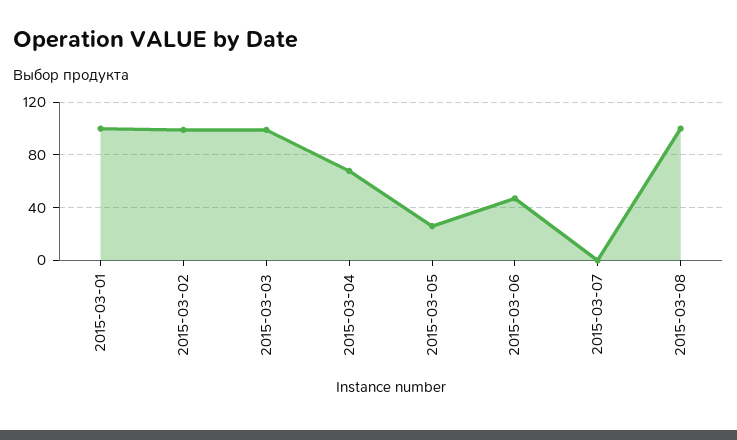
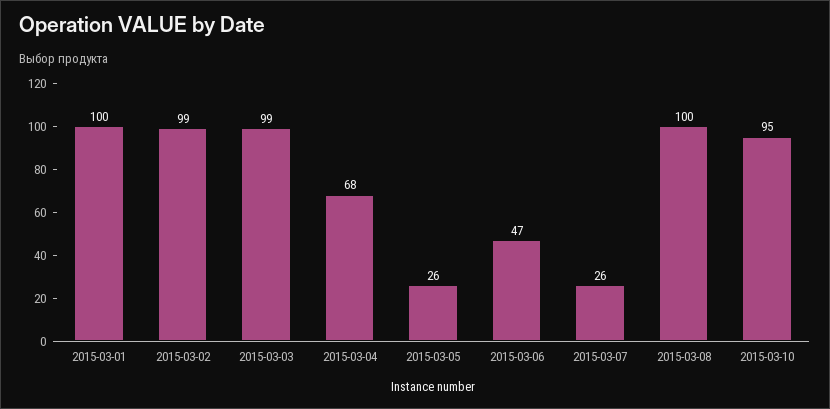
2015-03-07: 0 -> 26
2015-03-10: none -> 95

